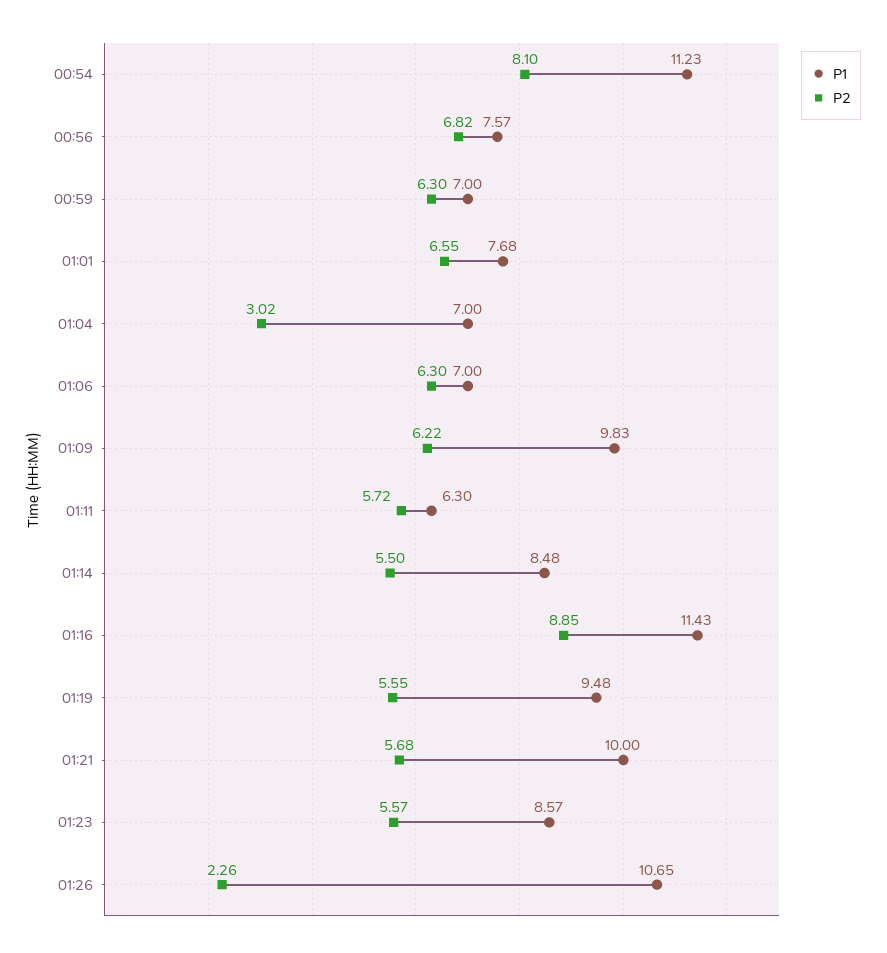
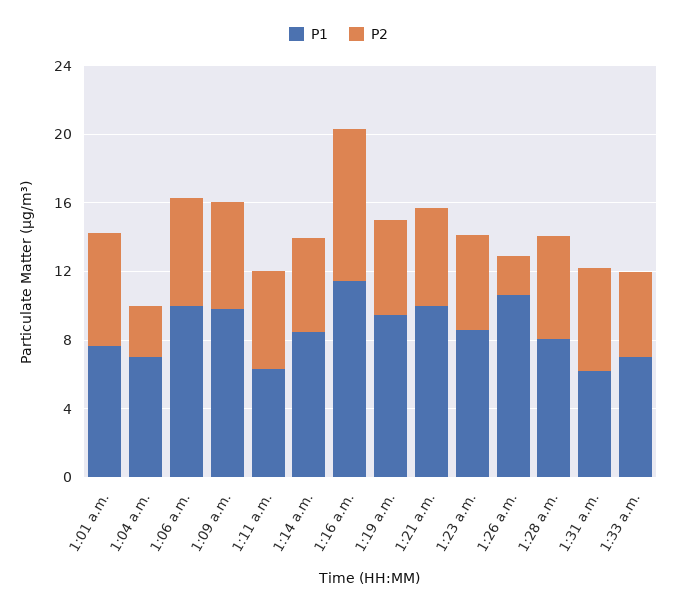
P1, 00:54: 11.23 -> none
P2, 00:54: 8.1 -> none
P1, 00:56: 7.57 -> none
P2, 00:56: 6.82 -> none
P1, 00:59: 7 -> none
P2, 00:59: 6.3 -> none
P1, 01:06: 7 -> 10
P1, 1:28 a.m.: none -> 8
P2, 1:28 a.m.: none -> 6
P1, 1:31 a.m.: none -> 6
P2, 1:31 a.m.: none -> 6
P1, 1:33 a.m.: none -> 7
P2, 1:33 a.m.: none -> 5

